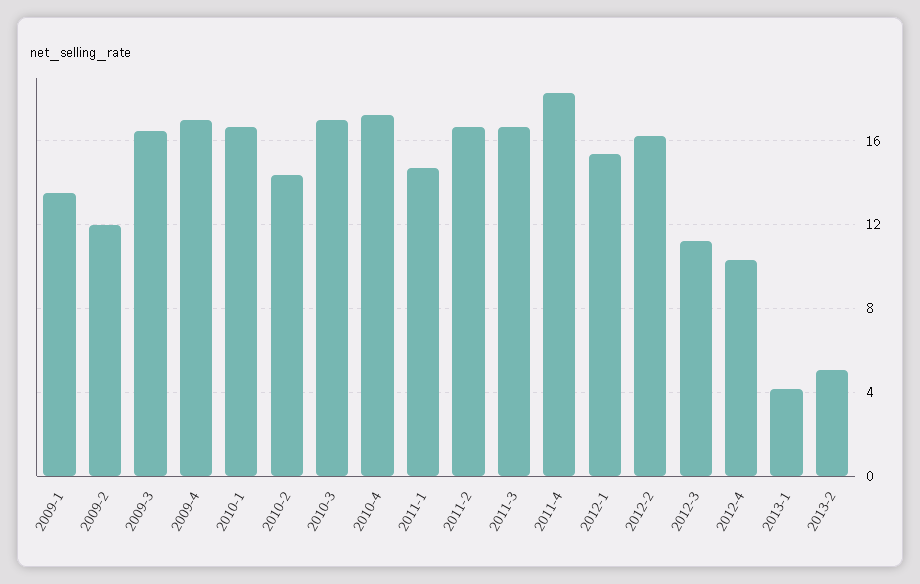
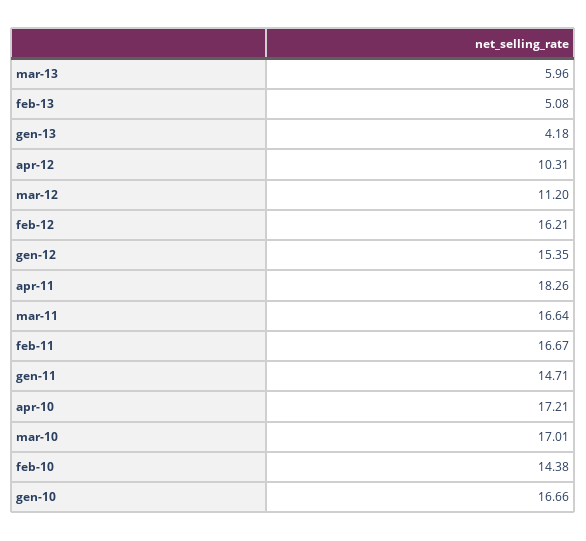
2009-1: 13.5 -> none
2009-2: 12 -> none
2009-3: 16.5 -> none
2009-4: 17 -> none
mar-13: none -> 5.96

